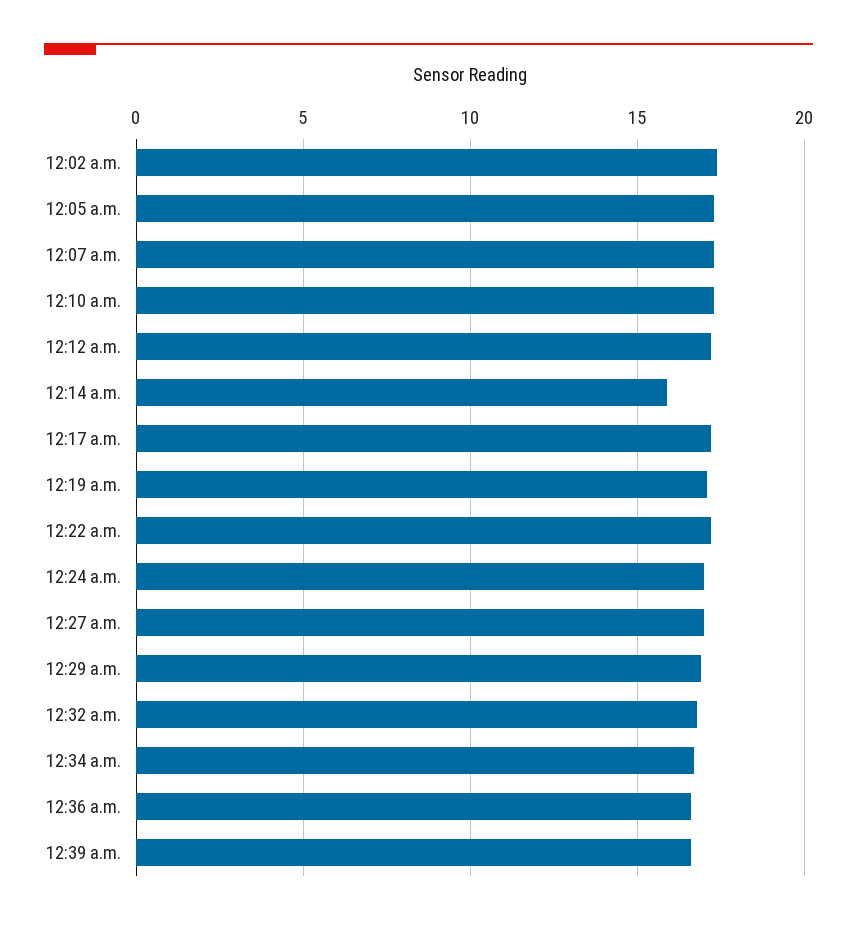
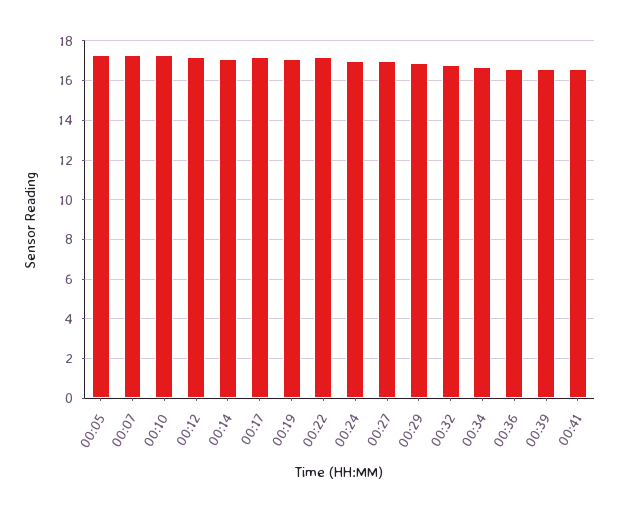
12:02 a.m.: 17.5 -> none
12:14 a.m.: 16 -> 17
00:41: none -> 16.5

